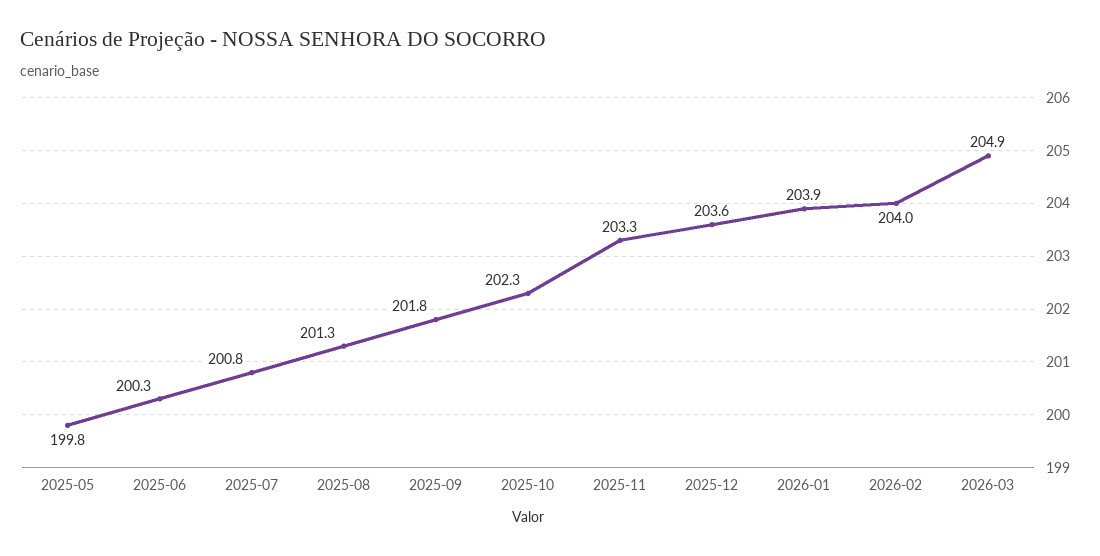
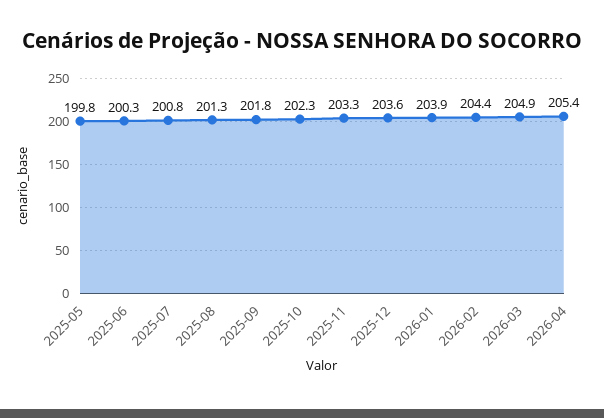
2026-02: 204 -> 204.4
2026-04: none -> 205.4

